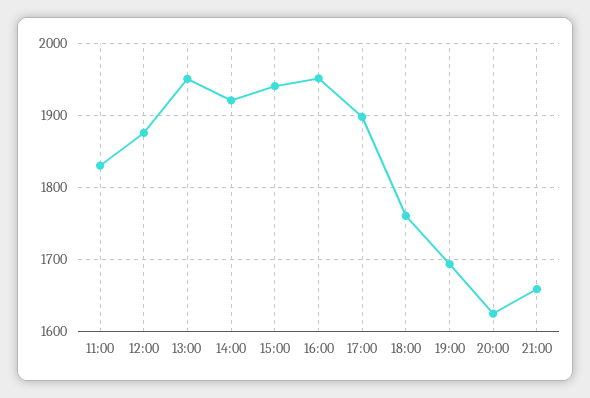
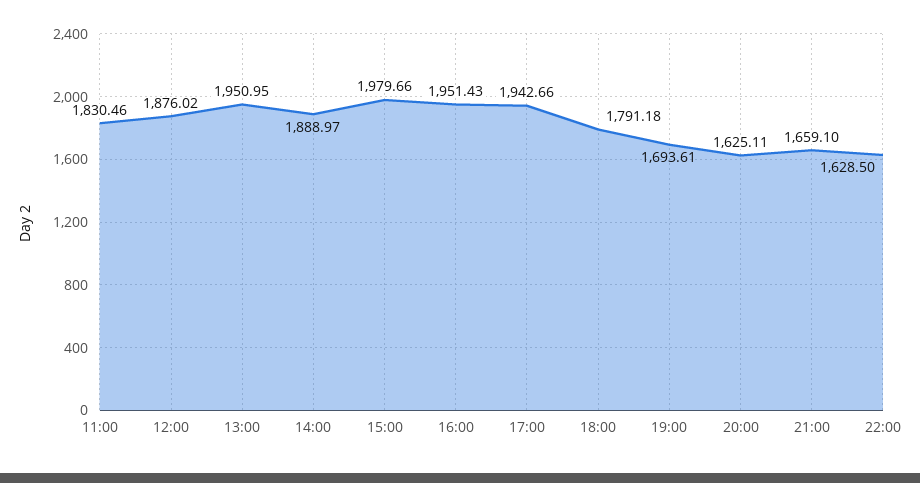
14:00: 1920 -> 1888.97
15:00: 1940 -> 1979.66
17:00: 1900 -> 1942.66
18:00: 1760 -> 1791.18
22:00: none -> 1628.5

